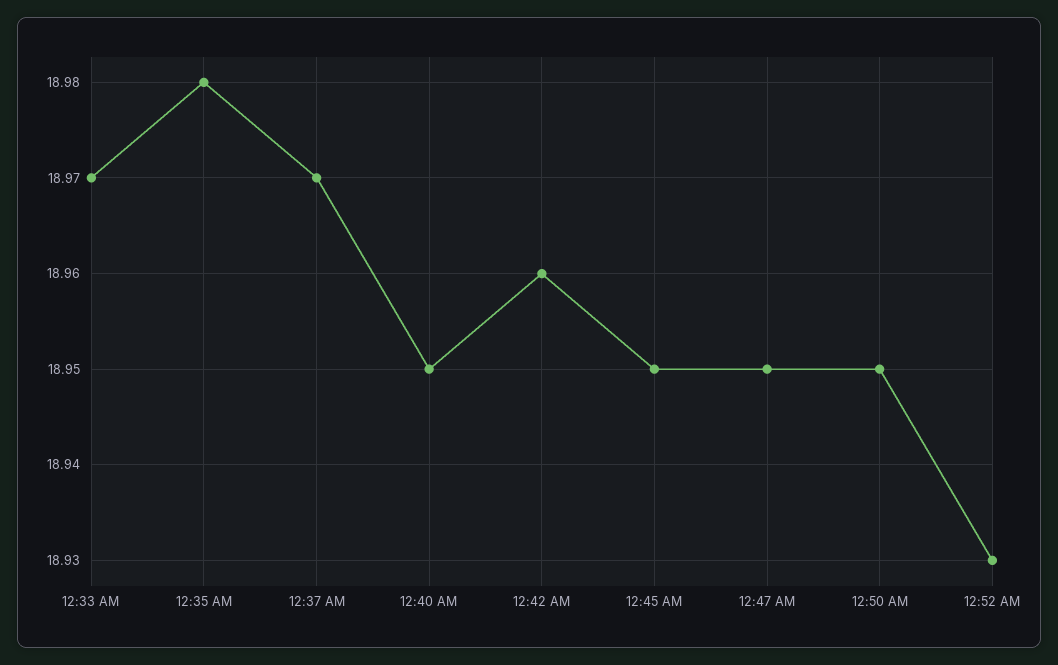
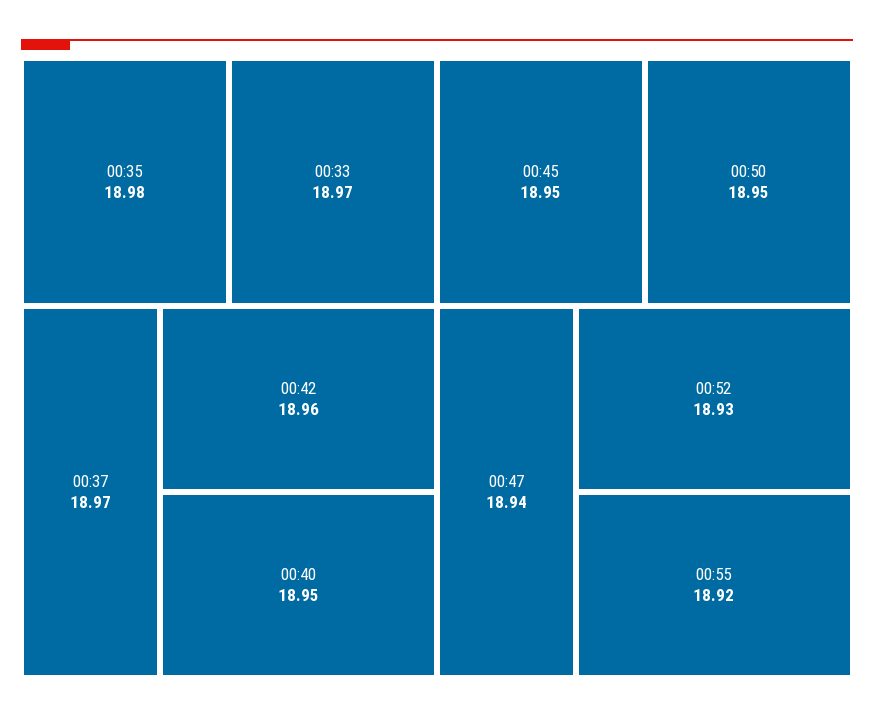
12:47 AM: 18.95 -> 18.94
00:55: none -> 18.92

